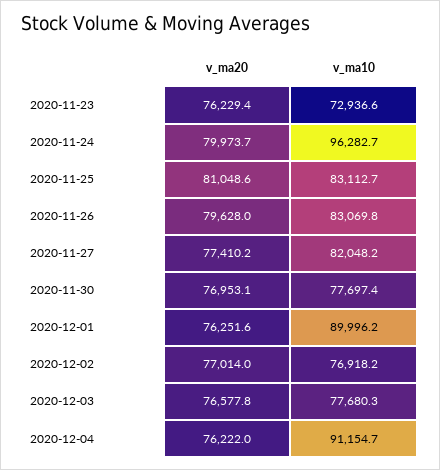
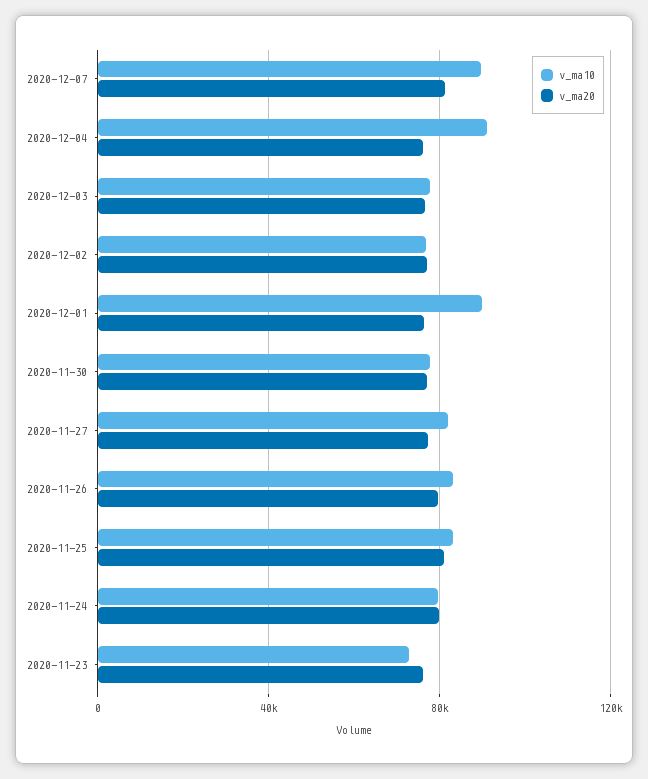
v_ma10, 2020-11-24: 96282.7 -> 80000
v_ma10, 2020-12-07: none -> 90000
v_ma20, 2020-12-07: none -> 80000

